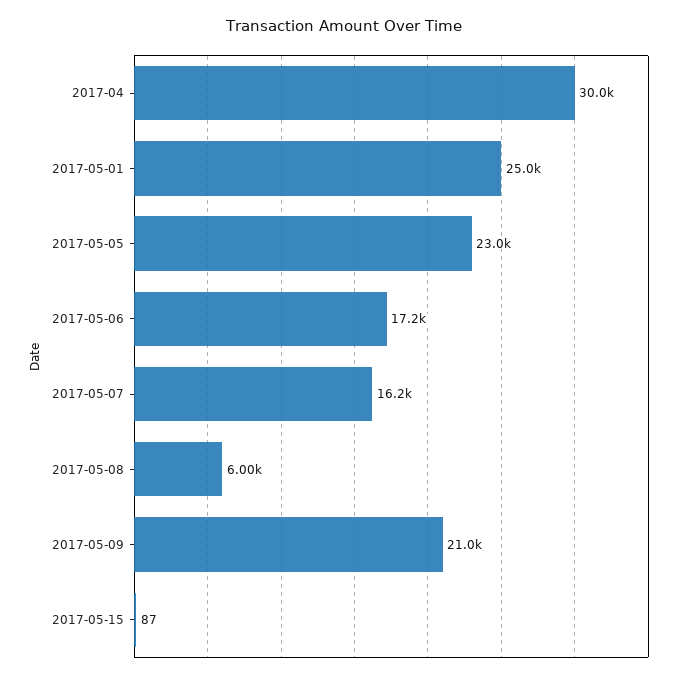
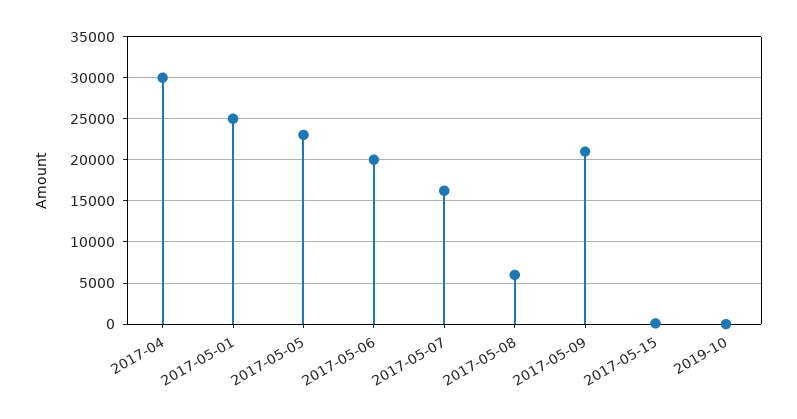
2017-05-06: 17200 -> 20000
2019-10: none -> 0

